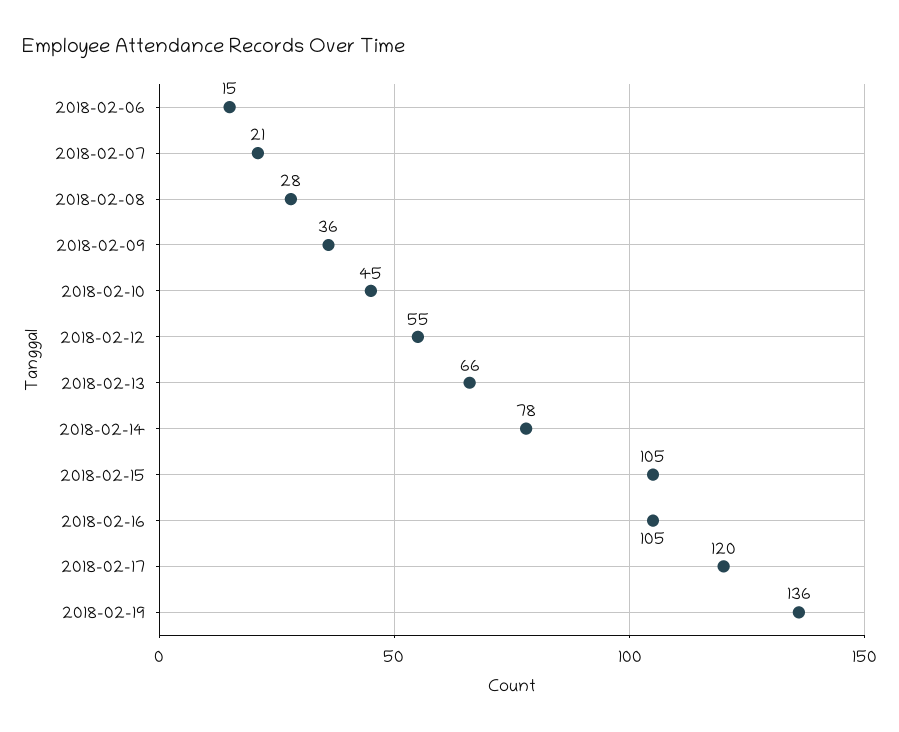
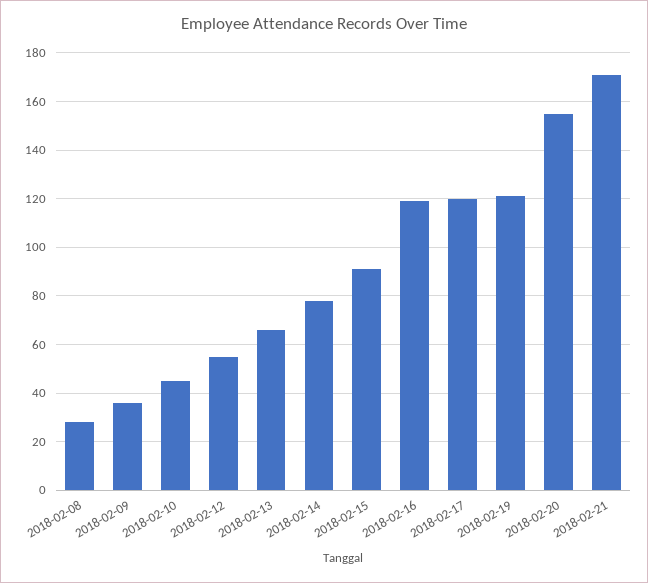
2018-02-06: 15 -> none
2018-02-07: 21 -> none
2018-02-15: 105 -> 90
2018-02-16: 105 -> 120
2018-02-19: 136 -> 120
2018-02-20: none -> 155
2018-02-21: none -> 170

